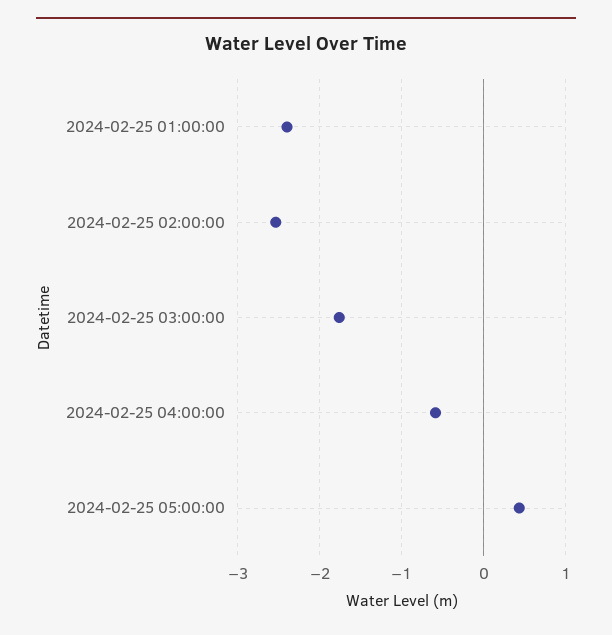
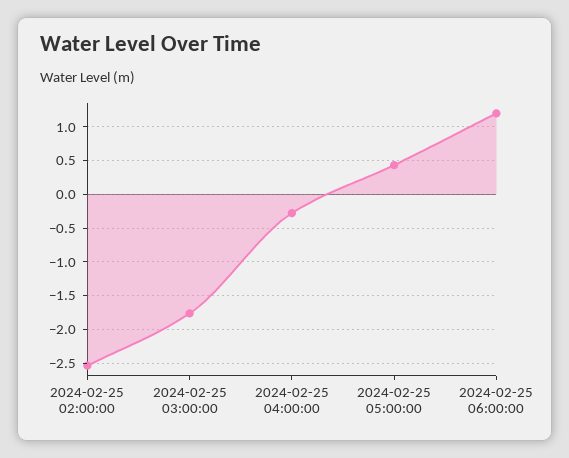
2024-02-25 01:00:00: -2.4 -> none
2024-02-25 04:00:00: -0.6 -> -0.3
2024-02-25 06:00:00: none -> 1.2

